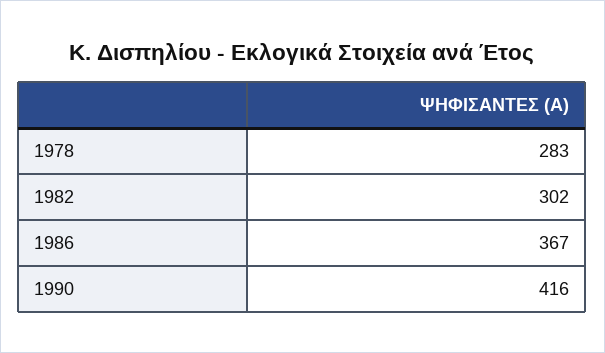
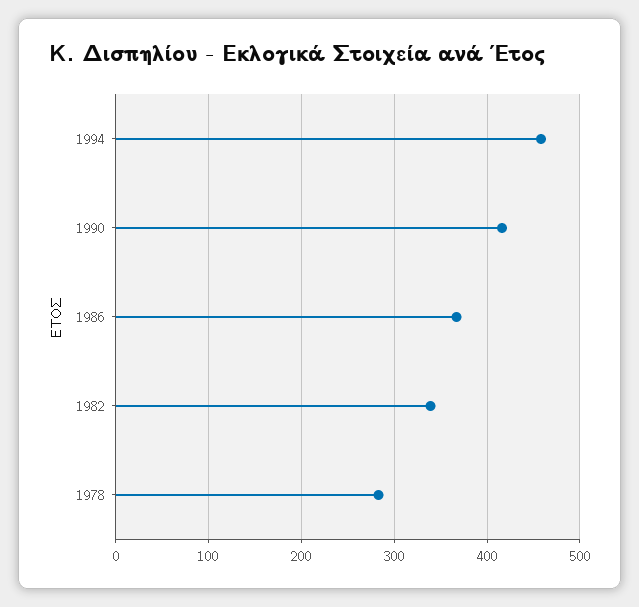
1982: 302 -> 340
1994: none -> 460

